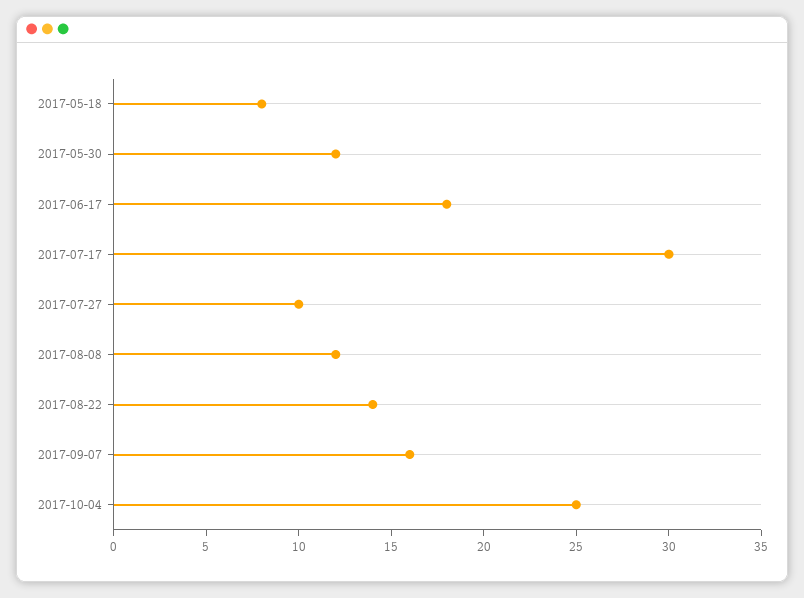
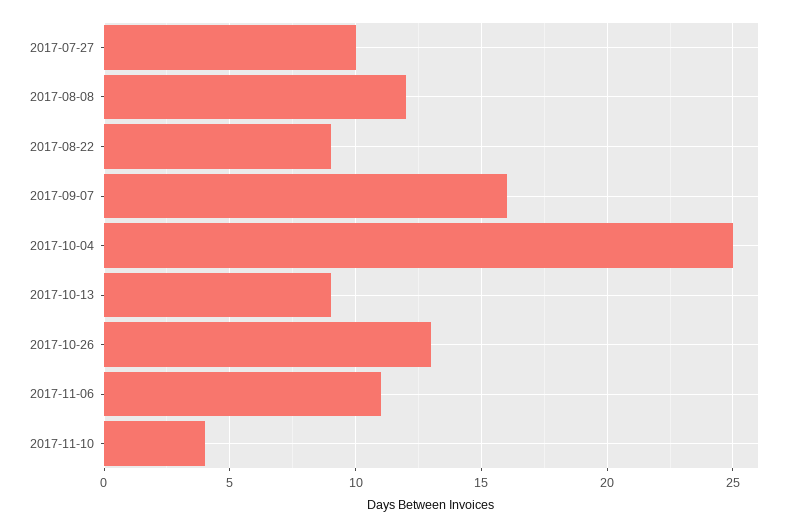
2017-05-18: 8 -> none
2017-05-30: 12 -> none
2017-06-17: 18 -> none
2017-07-17: 30 -> none
2017-08-22: 14 -> 9
2017-10-13: none -> 9
2017-10-26: none -> 13
2017-11-06: none -> 11
2017-11-10: none -> 4

